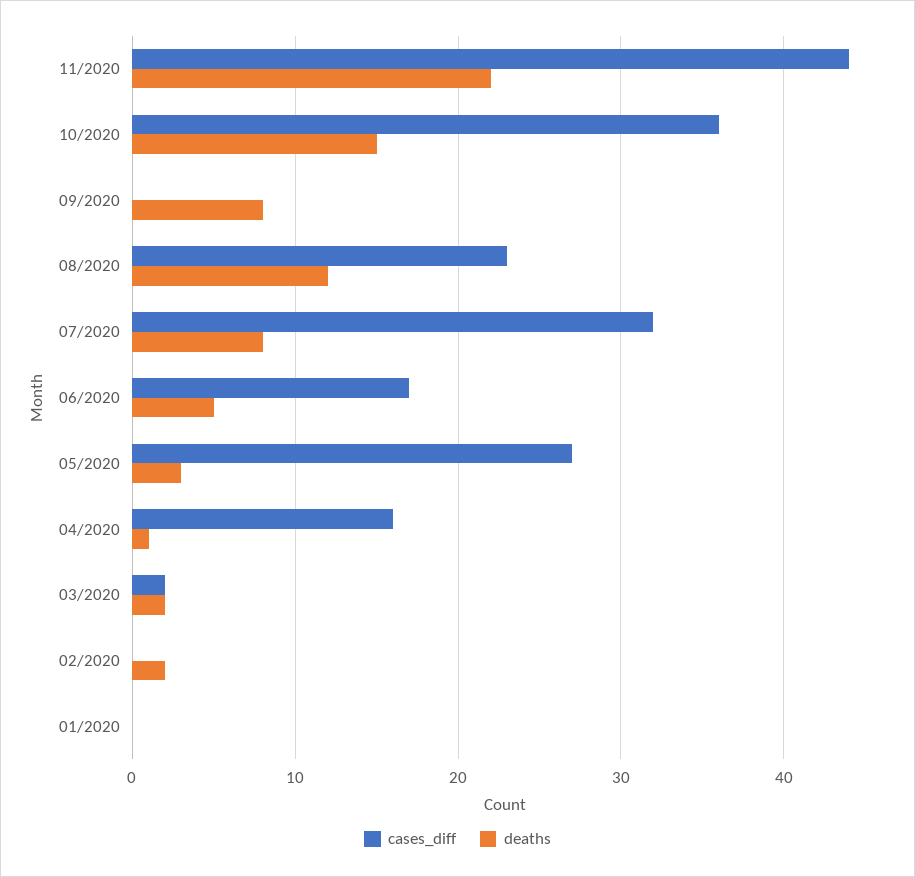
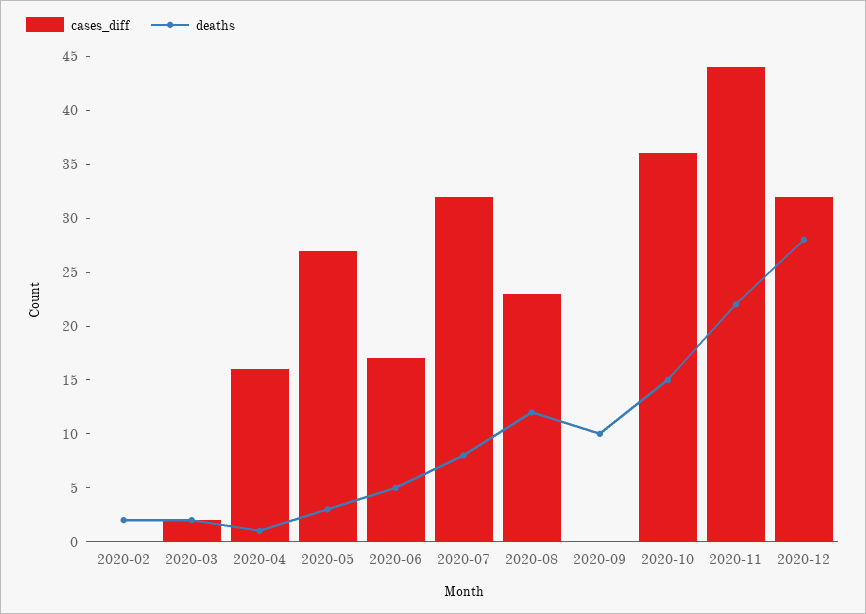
deaths, 09/2020: 8 -> 10
cases_diff, 01/2020: 0 -> none
deaths, 01/2020: 0 -> none
cases_diff, 2020-12: none -> 32
deaths, 2020-12: none -> 28

